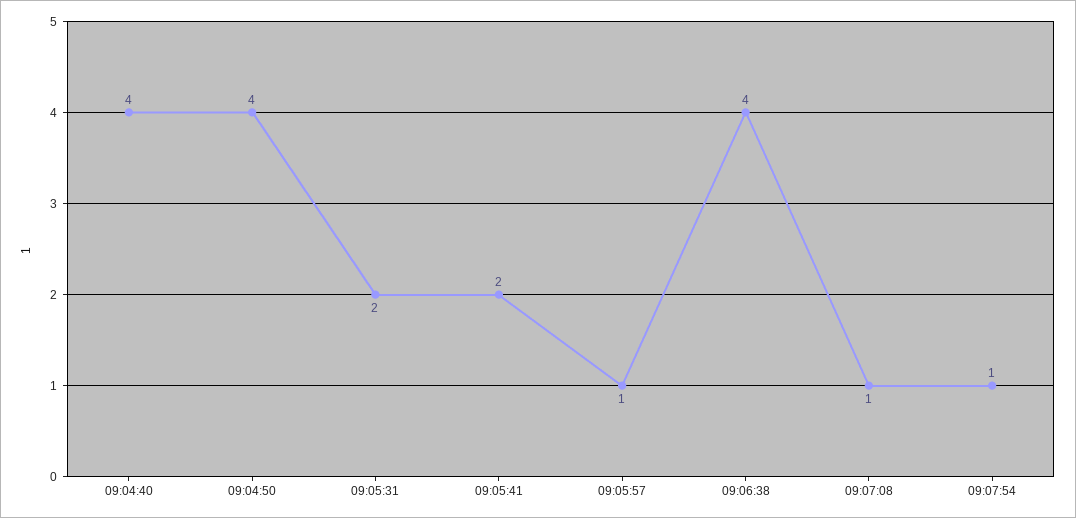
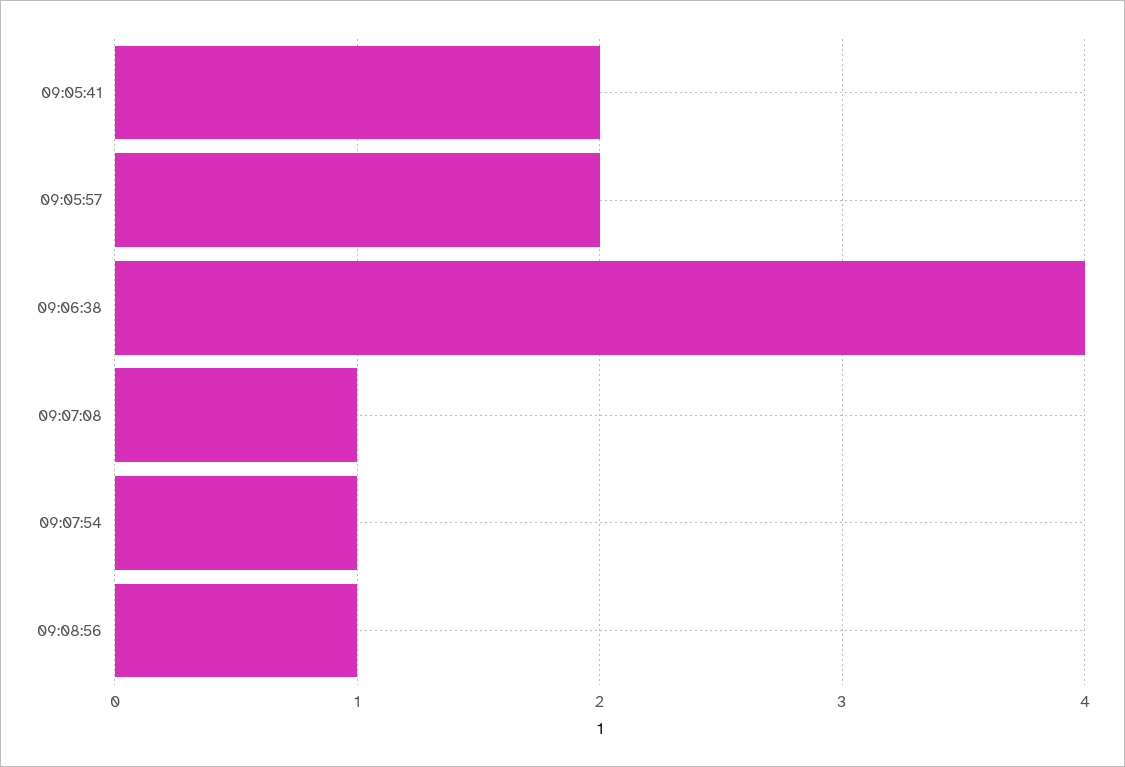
09:04:40: 4 -> none
09:04:50: 4 -> none
09:05:31: 2 -> none
09:05:57: 1 -> 2
09:08:56: none -> 1

